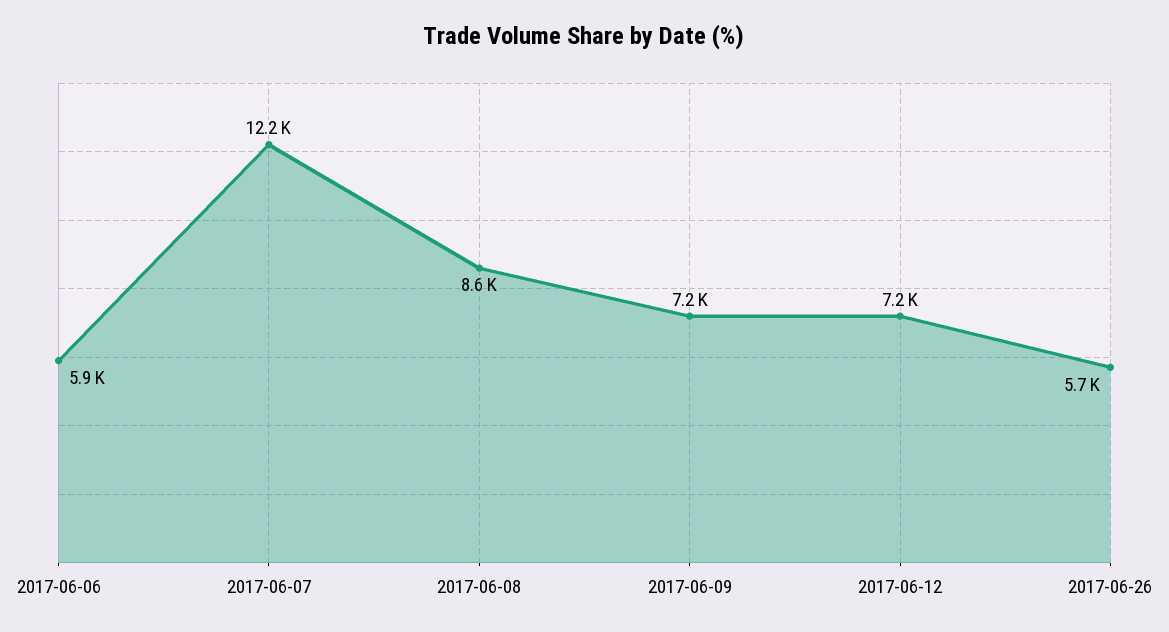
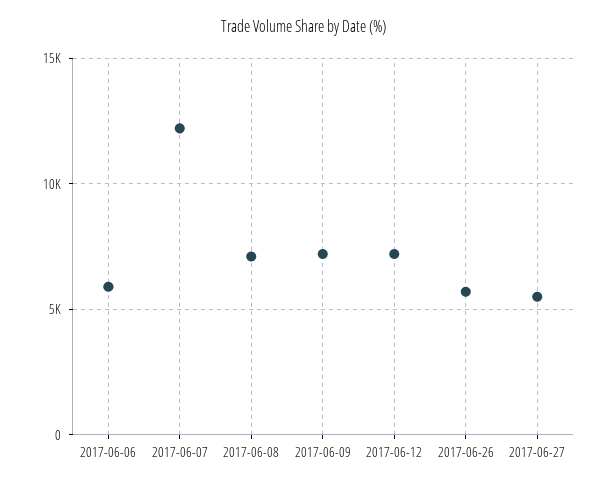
2017-06-08: 8600 -> 7000
2017-06-27: none -> 5500

